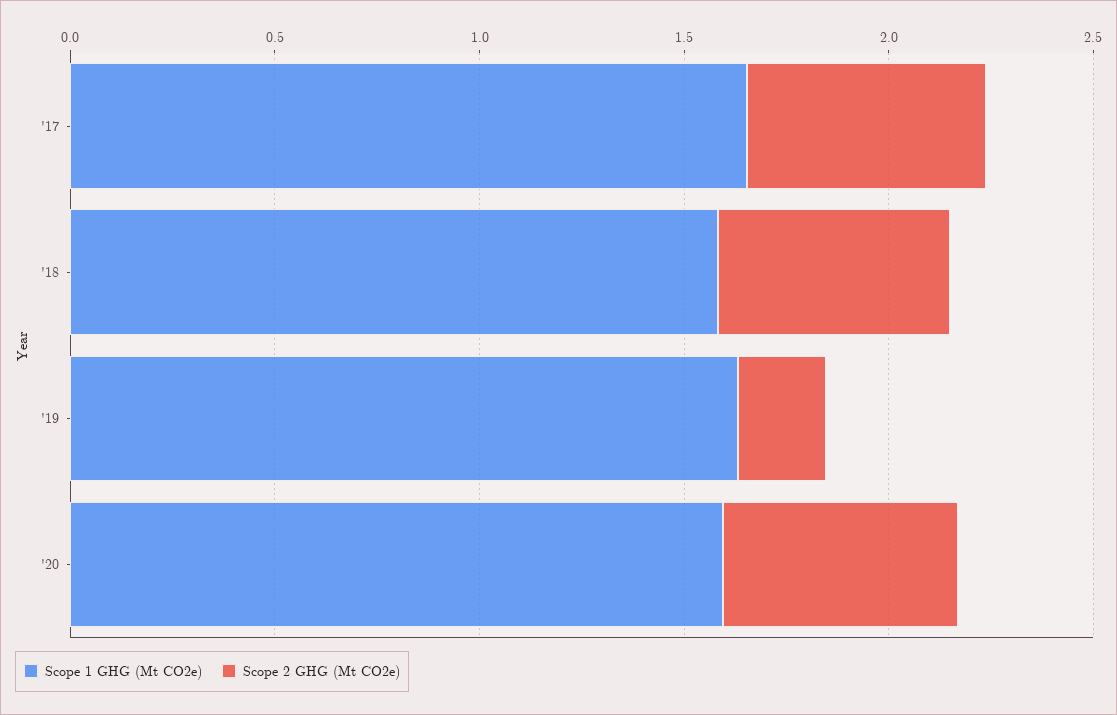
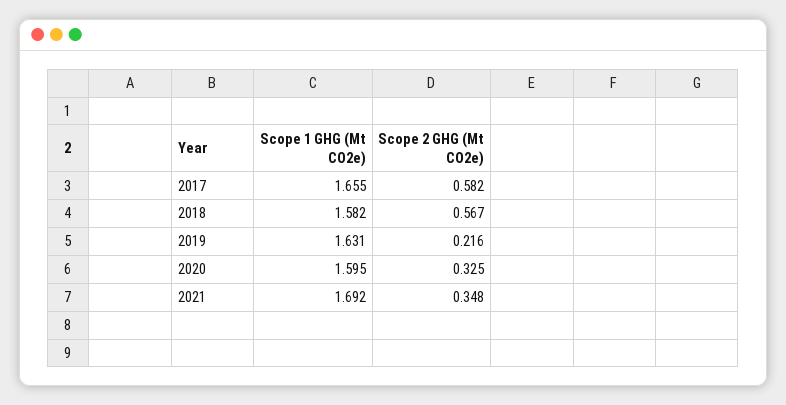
Scope 2 GHG (Mt CO2e), '20: 0.6 -> 0.325
Scope 1 GHG (Mt CO2e), 2021: none -> 1.692
Scope 2 GHG (Mt CO2e), 2021: none -> 0.348

